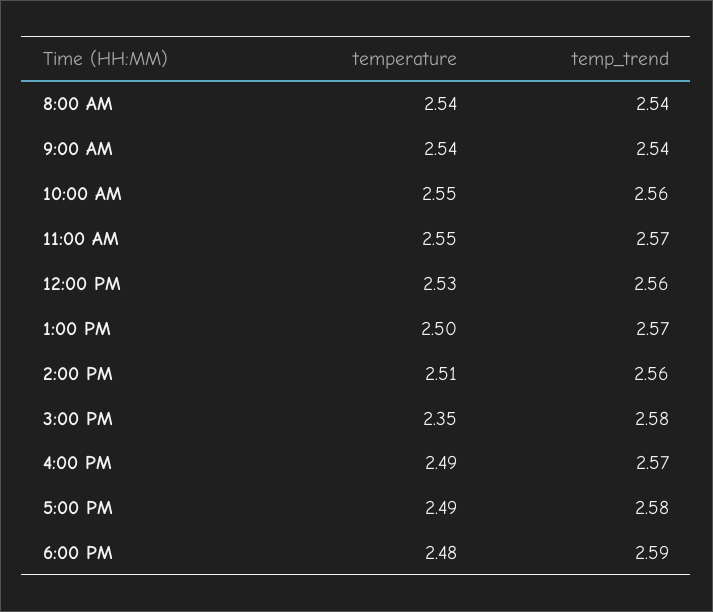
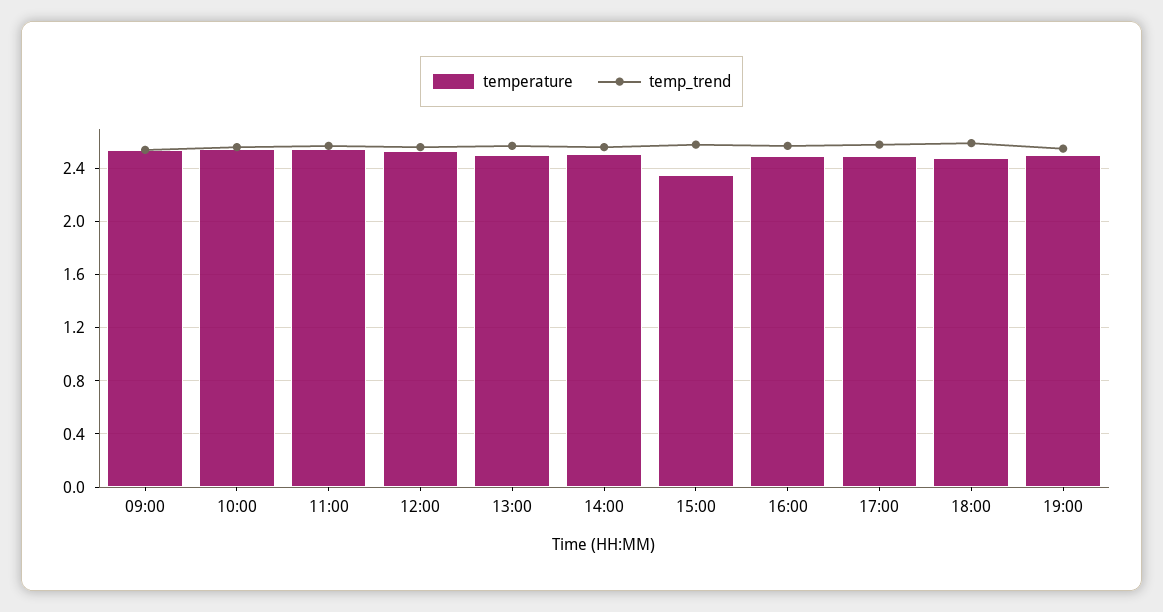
temperature, 8:00 AM: 2.54 -> none
temp_trend, 8:00 AM: 2.54 -> none
temperature, 19:00: none -> 2.5
temp_trend, 19:00: none -> 2.55

